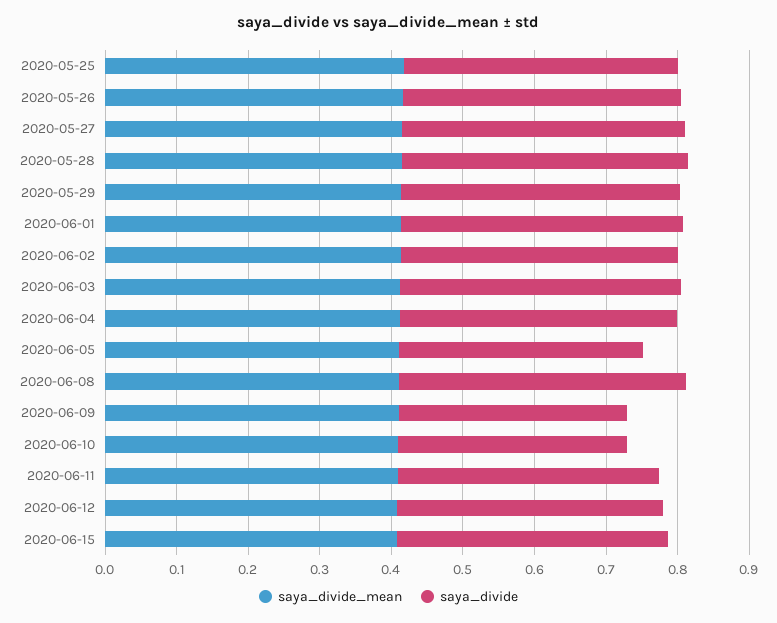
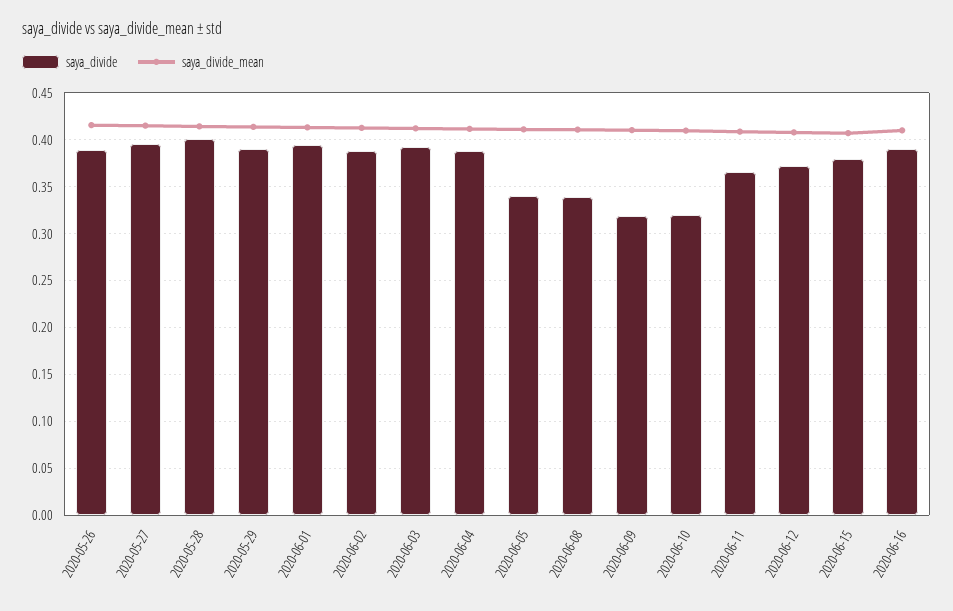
saya_divide_mean, 2020-05-25: 0.42 -> none
saya_divide, 2020-05-25: 0.38 -> none
saya_divide, 2020-06-08: 0.4 -> 0.34
saya_divide, 2020-06-16: none -> 0.39
saya_divide_mean, 2020-06-16: none -> 0.41

